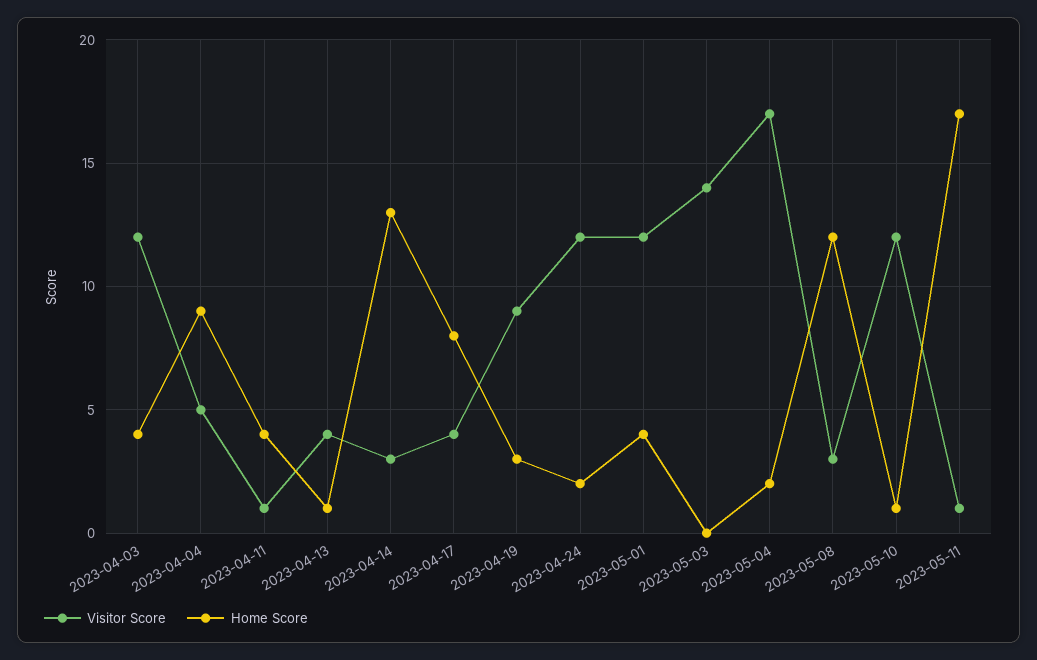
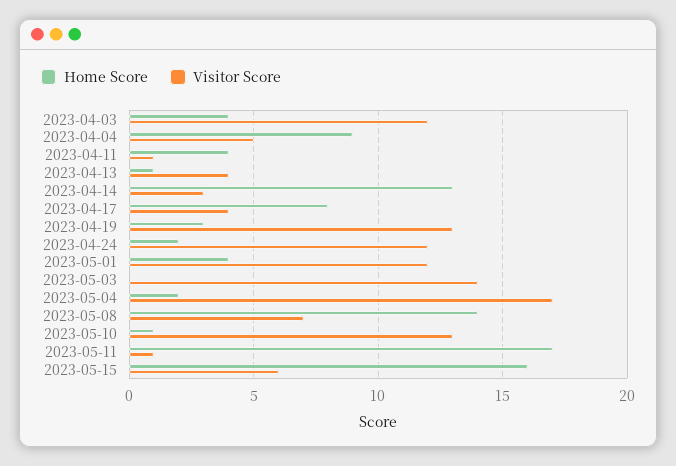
Visitor Score, 2023-04-19: 9 -> 13
Visitor Score, 2023-05-08: 3 -> 7
Home Score, 2023-05-08: 12 -> 14
Visitor Score, 2023-05-10: 12 -> 13
Home Score, 2023-05-15: none -> 16
Visitor Score, 2023-05-15: none -> 6

